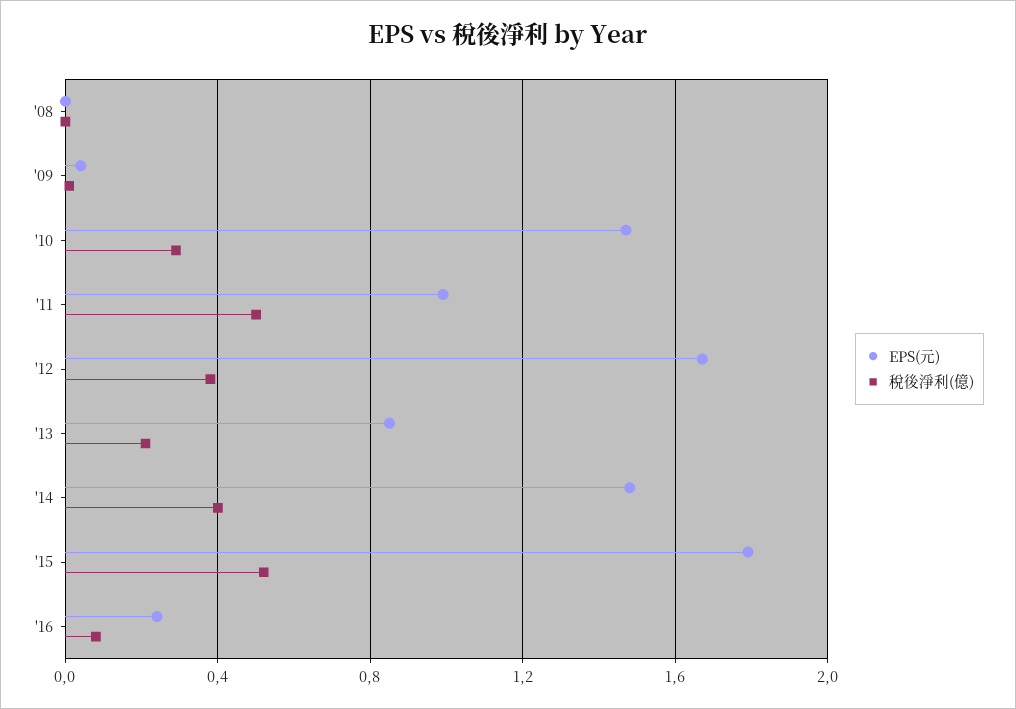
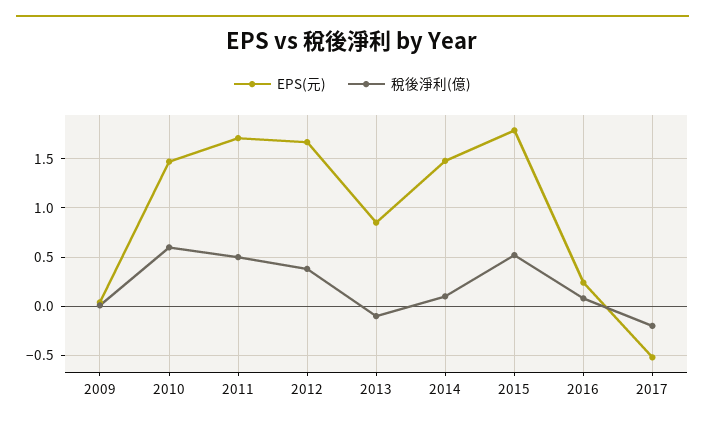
EPS(元), '08: 0 -> none
稅後淨利(億), '08: 0 -> none
稅後淨利(億), '10: 0.3 -> 0.6
EPS(元), '11: 1 -> 1.7
稅後淨利(億), '13: 0.2 -> -0.1
稅後淨利(億), '14: 0.4 -> 0.1
EPS(元), 2017: none -> -0.5
稅後淨利(億), 2017: none -> -0.2

